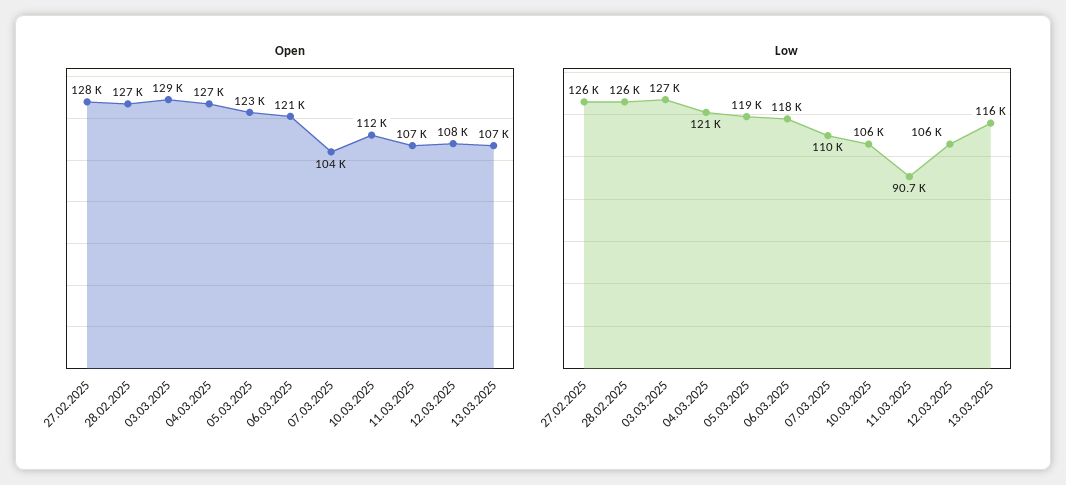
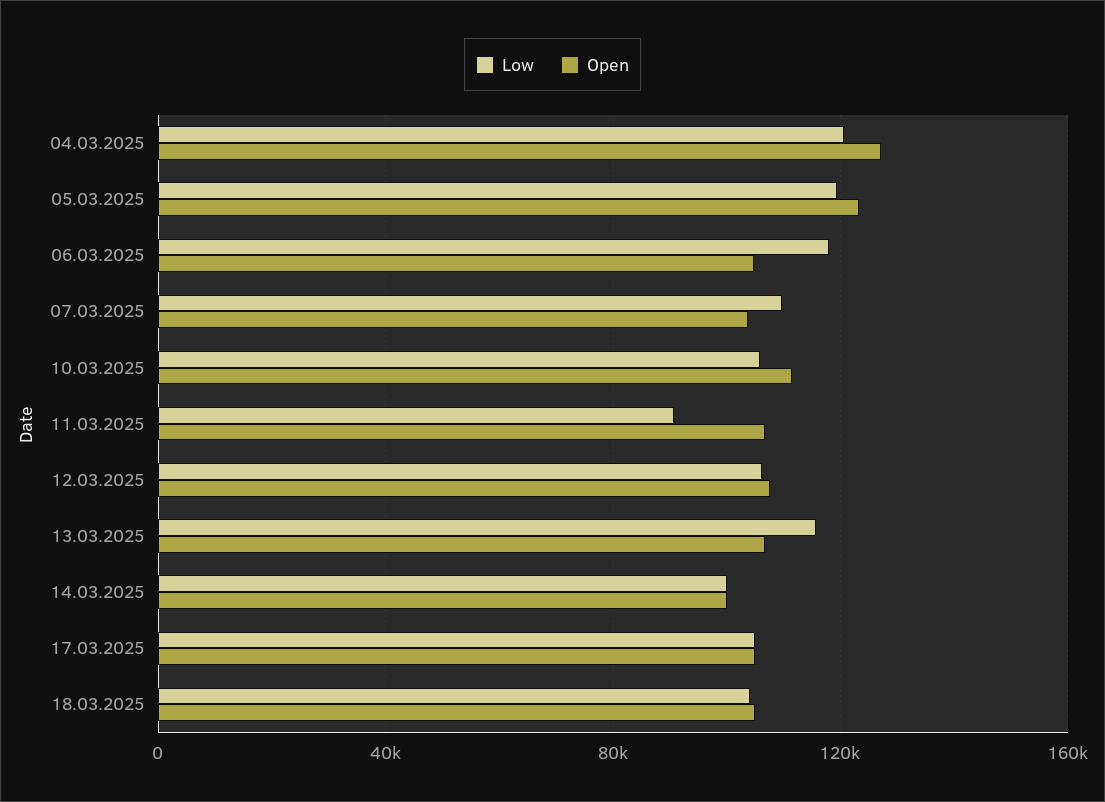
Open, 27.02.2025: 128000 -> none
Open, 28.02.2025: 127000 -> none
Open, 03.03.2025: 129000 -> none
Open, 06.03.2025: 121000 -> 105000
Low, 27.02.2025: 126000 -> none
Low, 28.02.2025: 126000 -> none
Low, 03.03.2025: 127000 -> none
Low, 14.03.2025: none -> 100000
Open, 14.03.2025: none -> 100000
Low, 17.03.2025: none -> 105000
Open, 17.03.2025: none -> 105000
Low, 18.03.2025: none -> 105000
Open, 18.03.2025: none -> 105000

